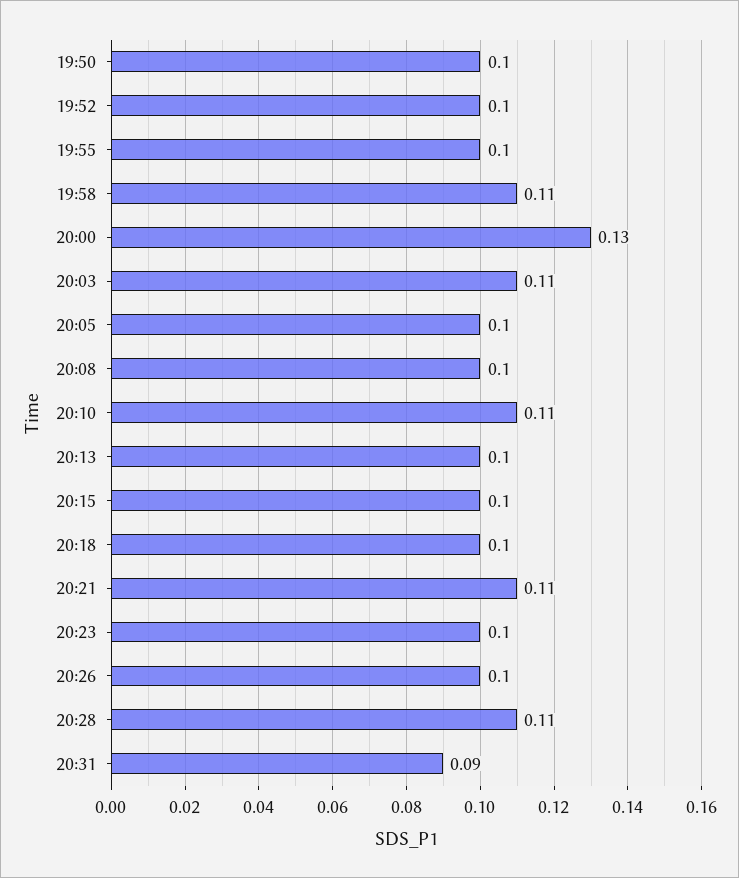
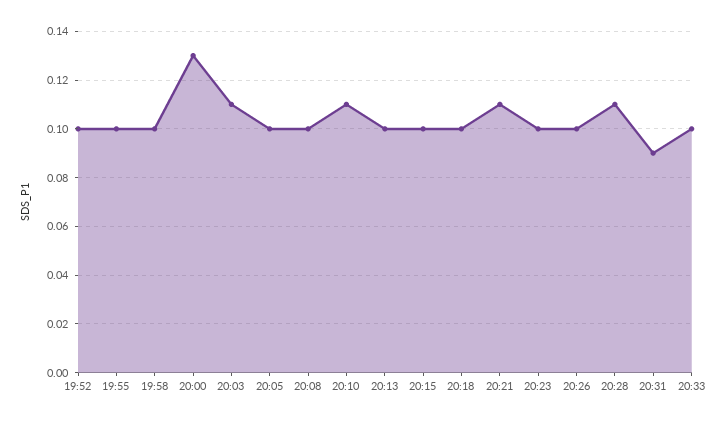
19:50: 0.1 -> none
19:58: 0.11 -> 0.1
20:33: none -> 0.1

